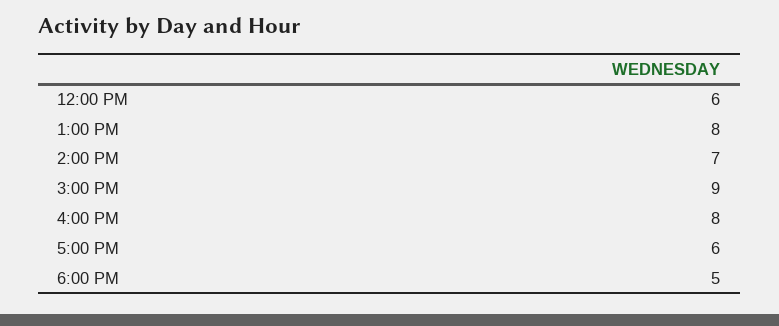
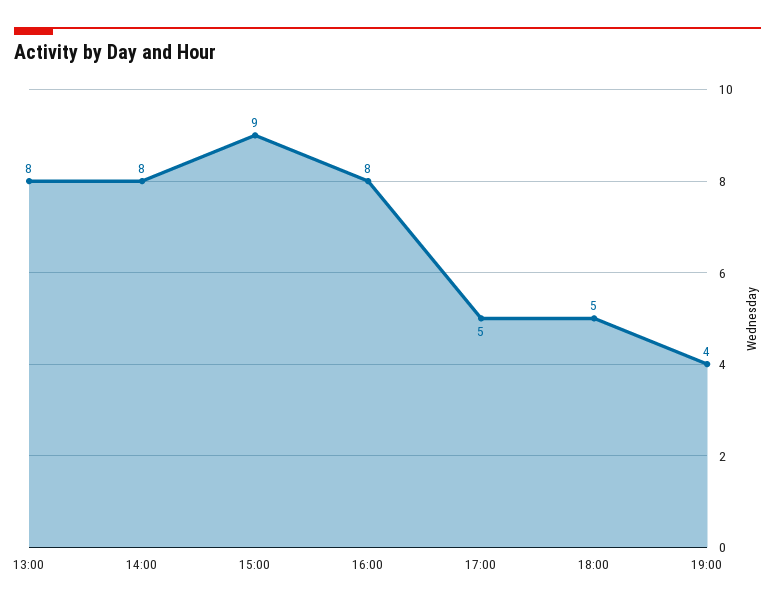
12:00 PM: 6 -> none
2:00 PM: 7 -> 8
5:00 PM: 6 -> 5
19:00: none -> 4

